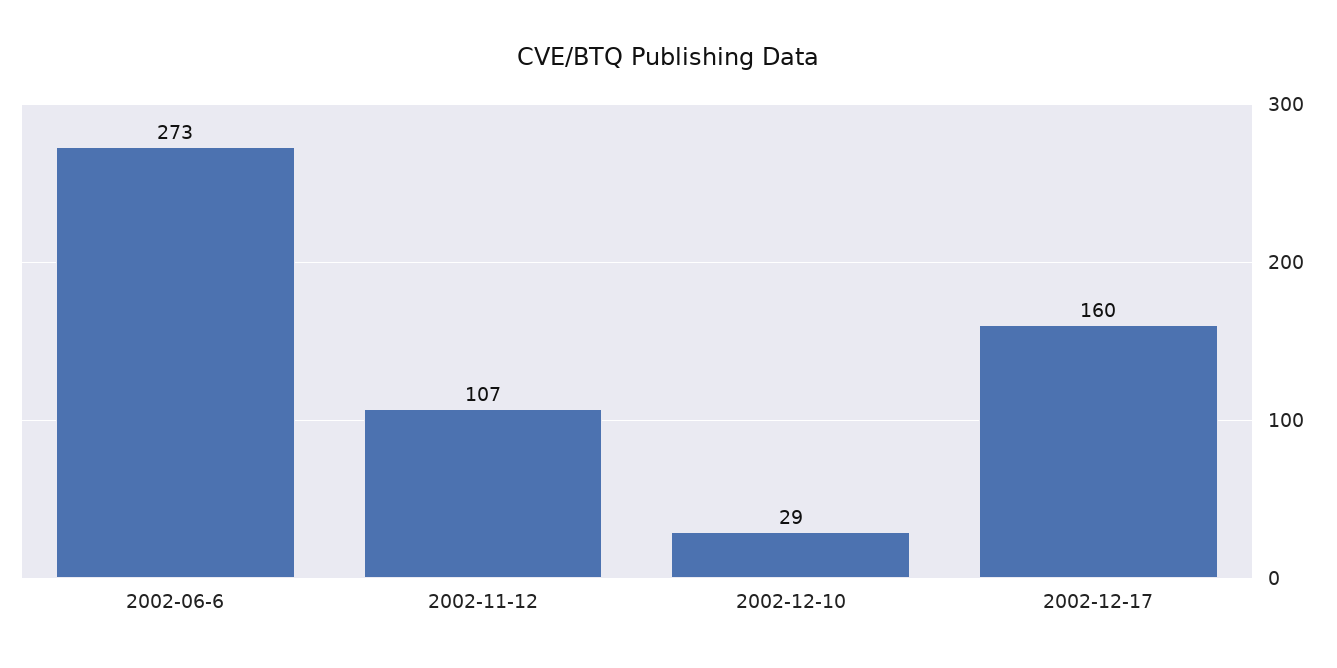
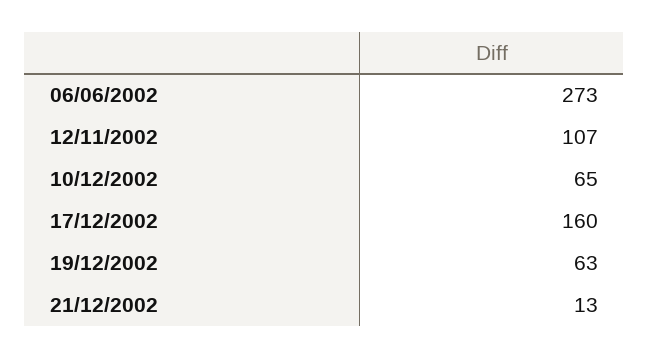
2002-12-10: 29 -> 65
19/12/2002: none -> 63
21/12/2002: none -> 13

